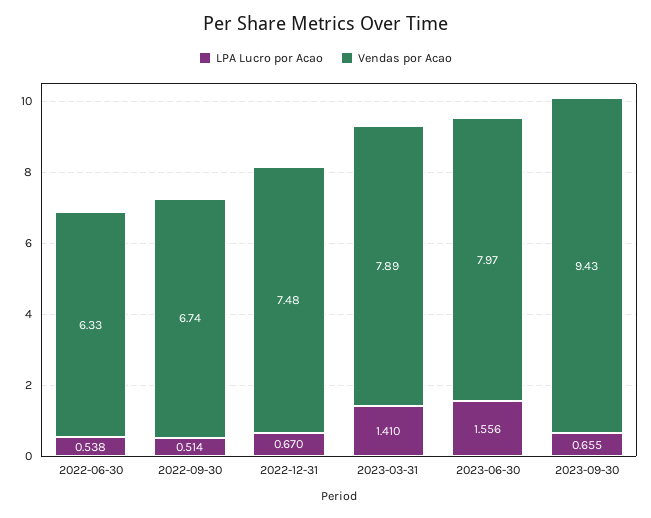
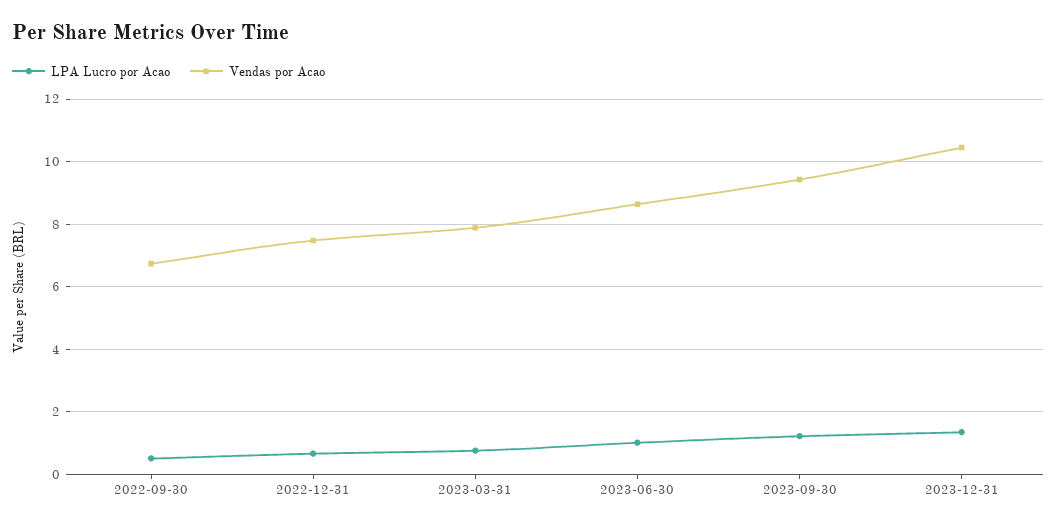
LPA Lucro por Acao, 2022-06-30: 0.538 -> none
Vendas por Acao, 2022-06-30: 6.33 -> none
LPA Lucro por Acao, 2023-03-31: 1.41 -> 0.8
LPA Lucro por Acao, 2023-06-30: 1.556 -> 1
Vendas por Acao, 2023-06-30: 7.97 -> 8.6
LPA Lucro por Acao, 2023-09-30: 0.655 -> 1.2
LPA Lucro por Acao, 2023-12-31: none -> 1.4
Vendas por Acao, 2023-12-31: none -> 10.4

